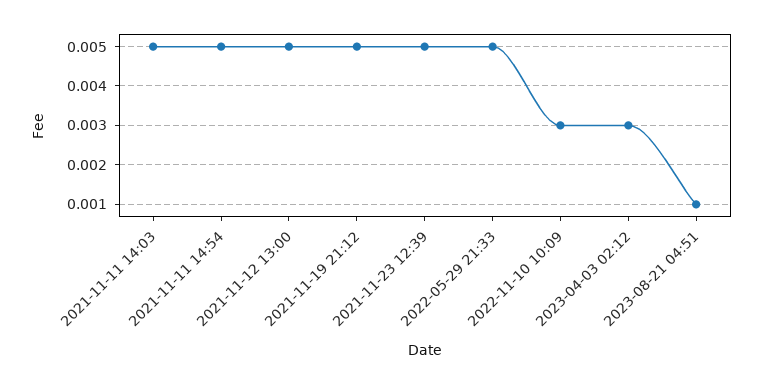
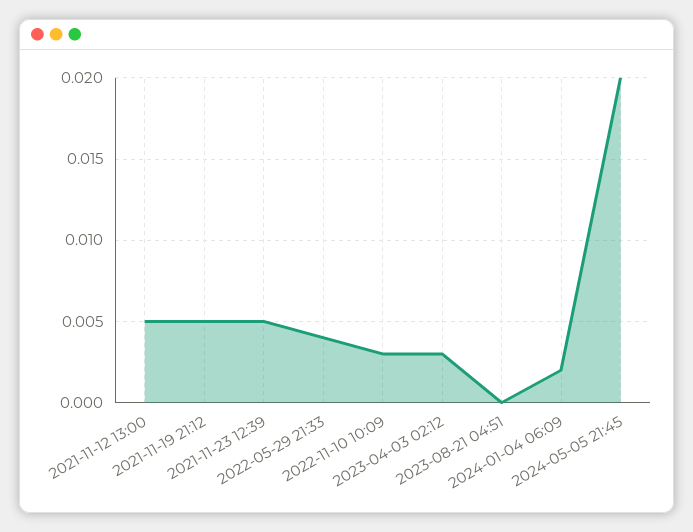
2021-11-11 14:03: 0.005 -> none
2021-11-11 14:54: 0.005 -> none
2022-05-29 21:33: 0.005 -> 0.004
2023-08-21 04:51: 0.001 -> 0
2024-01-04 06:09: none -> 0.002
2024-05-05 21:45: none -> 0.02

